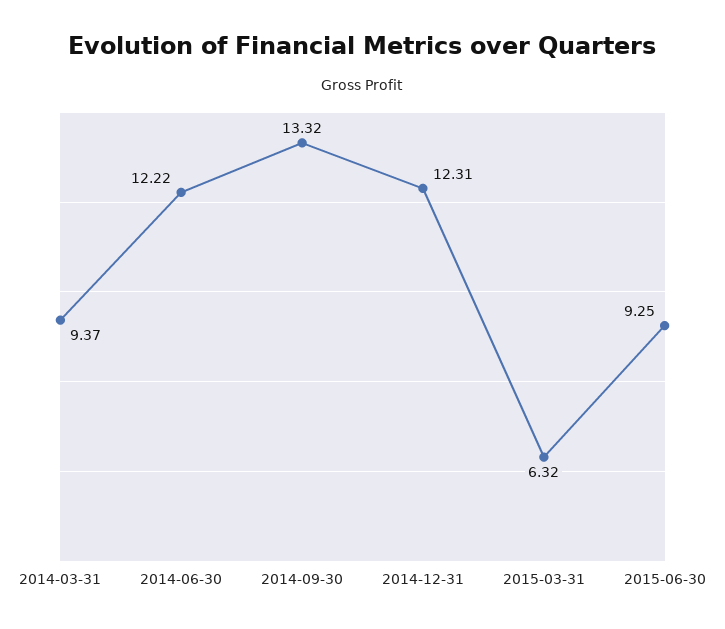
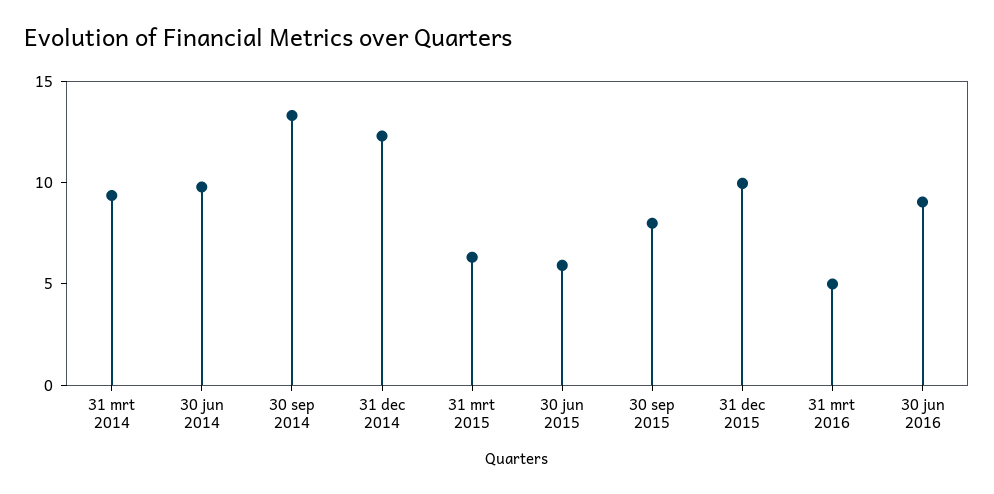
2014-06-30: 12.22 -> 10
2015-06-30: 9.25 -> 6
30 sep 2015: none -> 8
31 dec 2015: none -> 10
31 mrt 2016: none -> 5
30 jun 2016: none -> 9

